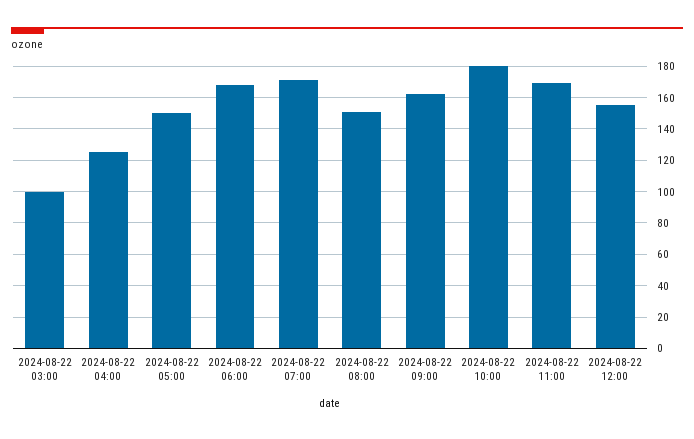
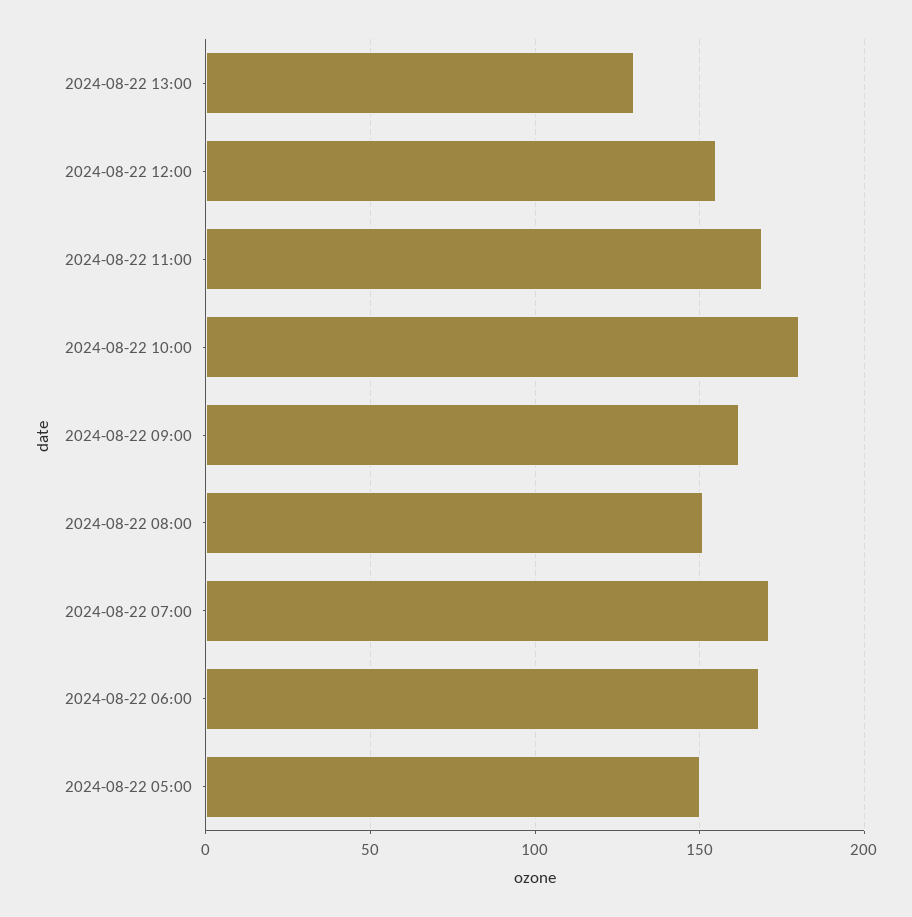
2024-08-22 03:00: 100 -> none
2024-08-22 04:00: 125 -> none
2024-08-22 13:00: none -> 130

